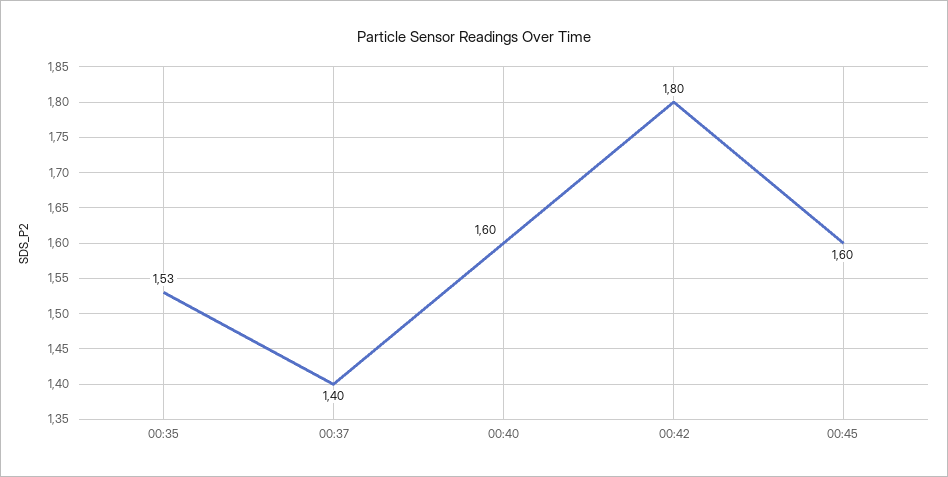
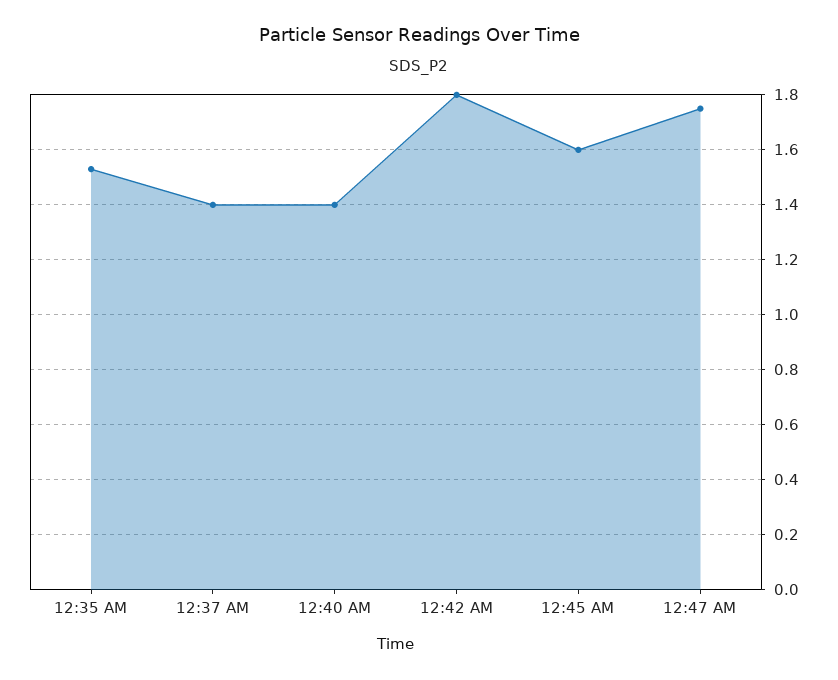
00:40: 1.6 -> 1.4
12:47 AM: none -> 1.75

